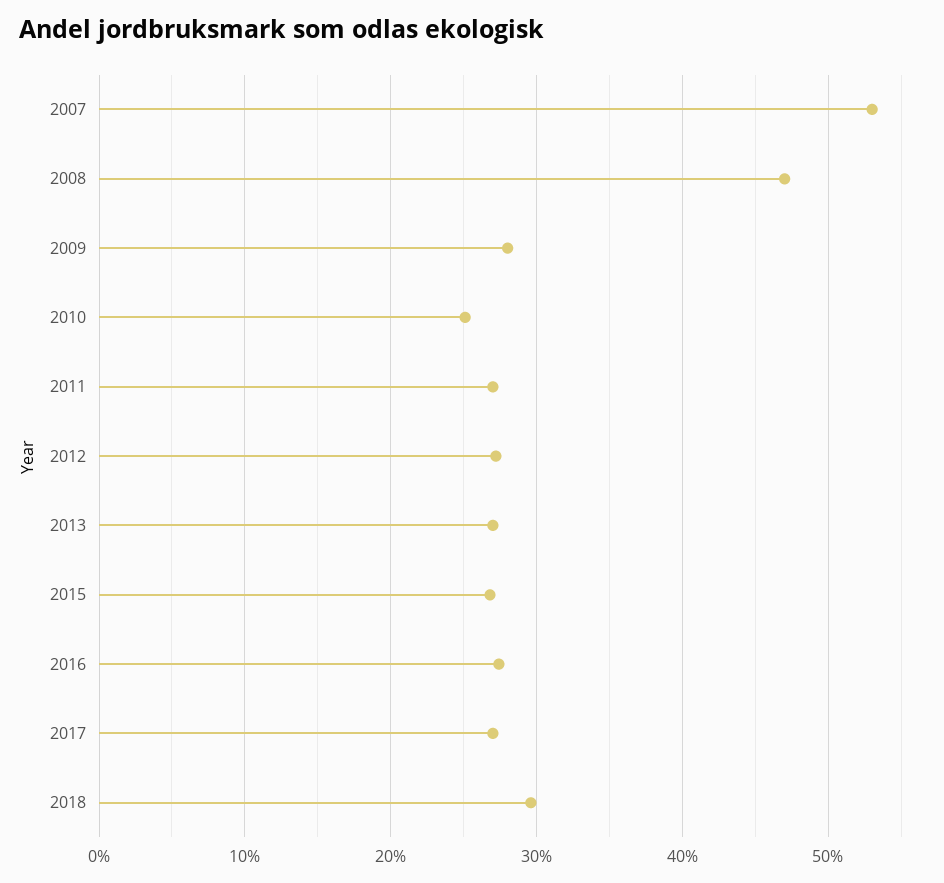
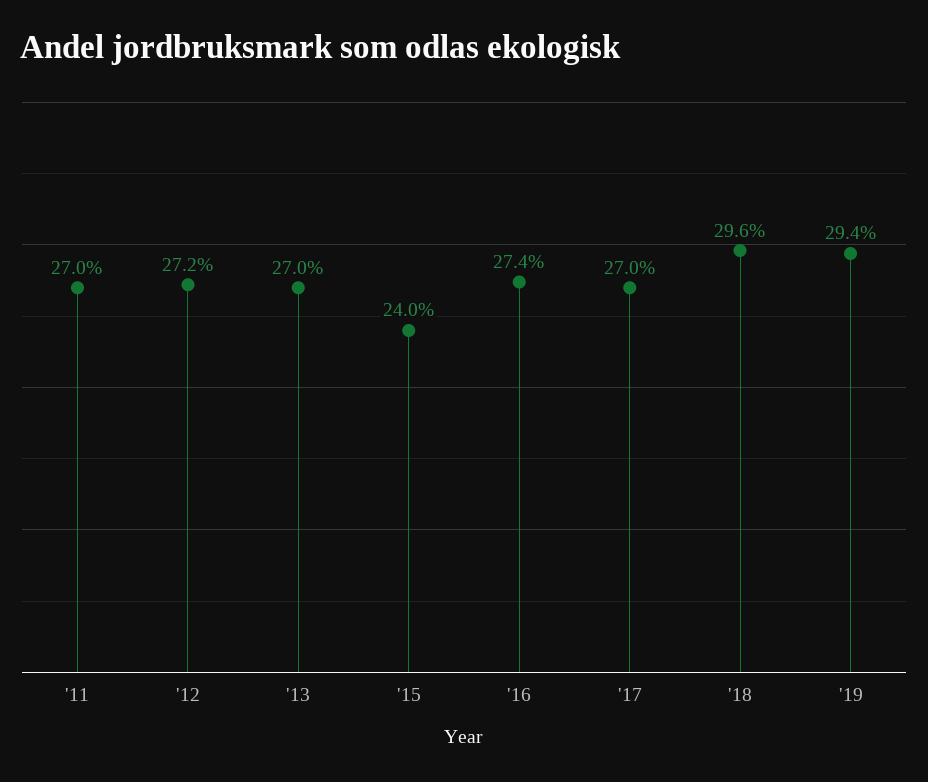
2007: 53 -> none
2008: 47 -> none
2009: 28 -> none
2010: 25 -> none
2015: 27 -> 24
'19: none -> 29.4

